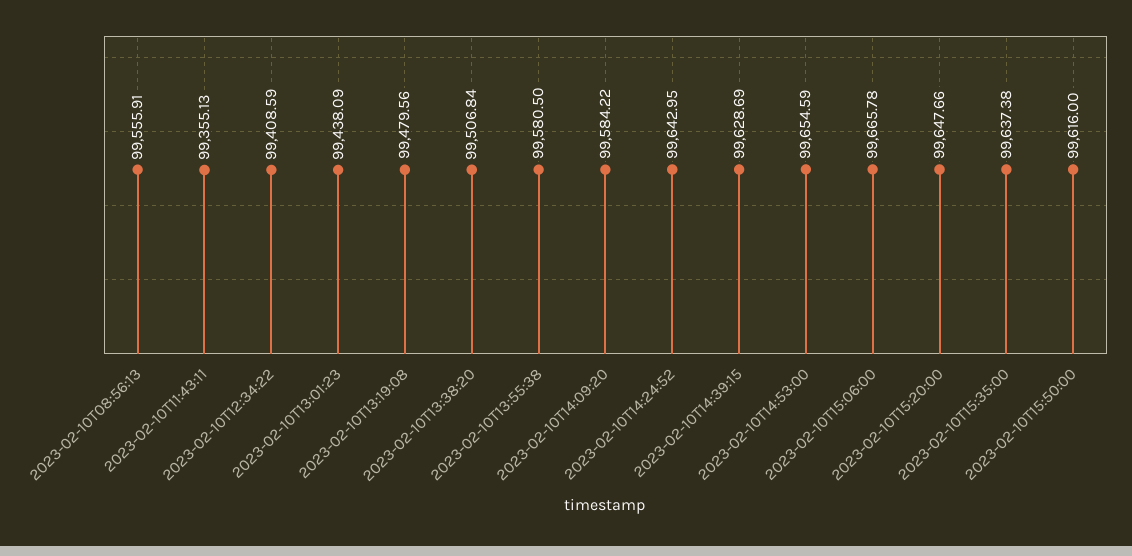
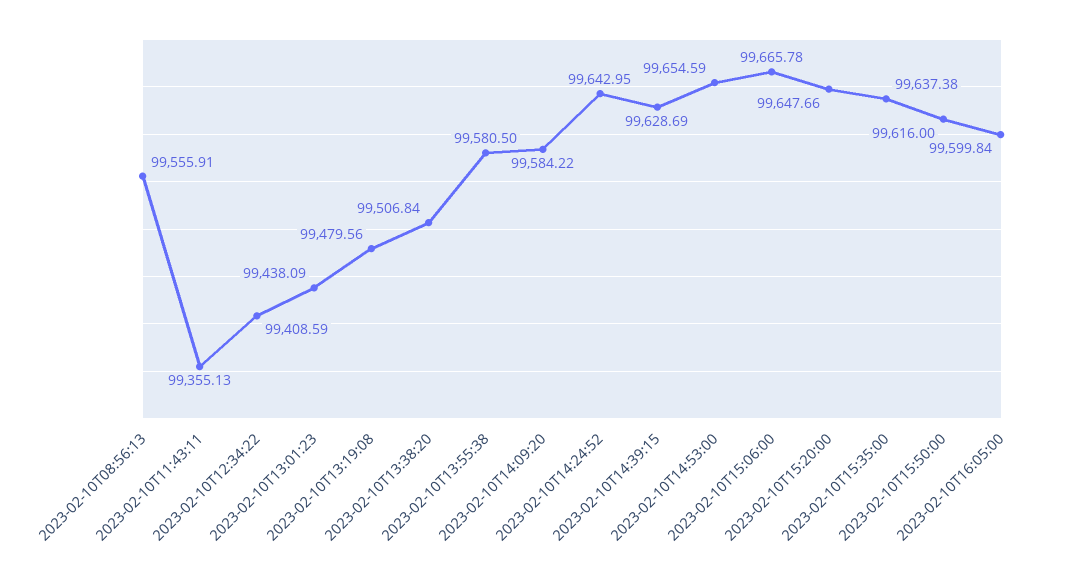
2023-02-10T16:05:00: none -> 99599.84

